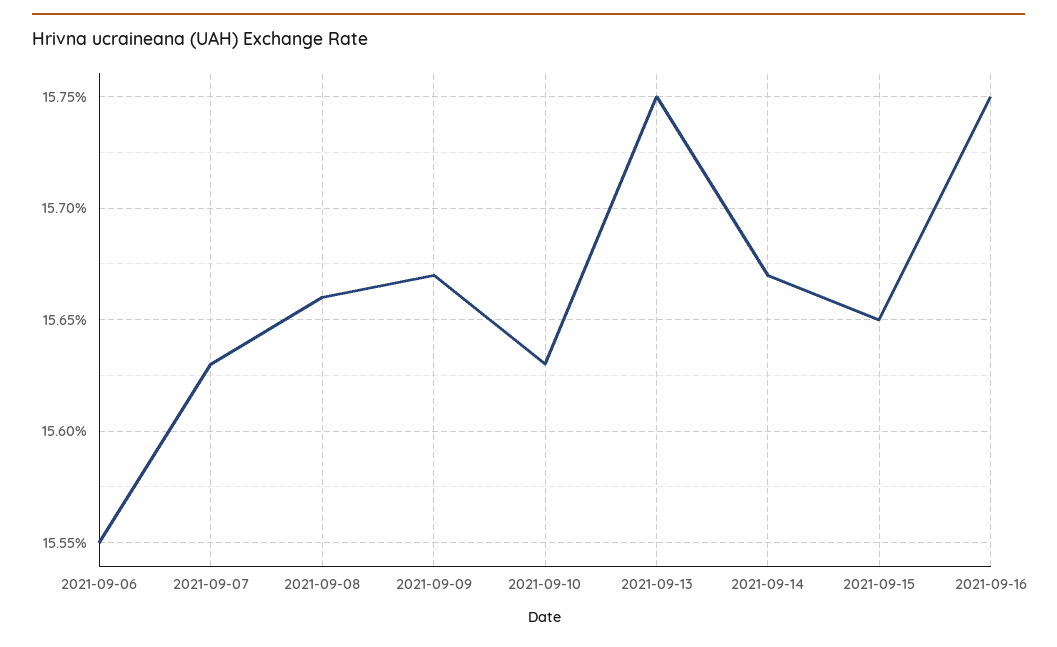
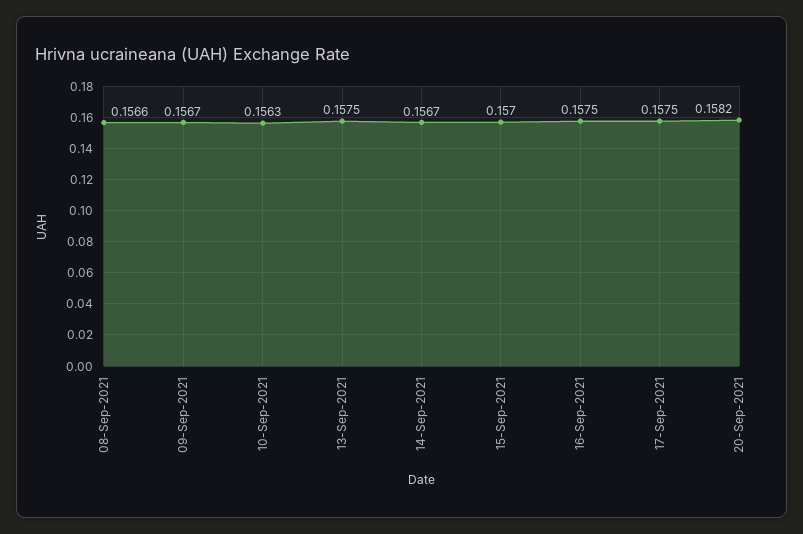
2021-09-06: 0.1555 -> none
2021-09-07: 0.1563 -> none
2021-09-15: 0.1565 -> 0.157
17-Sep-2021: none -> 0.1575
20-Sep-2021: none -> 0.1582

